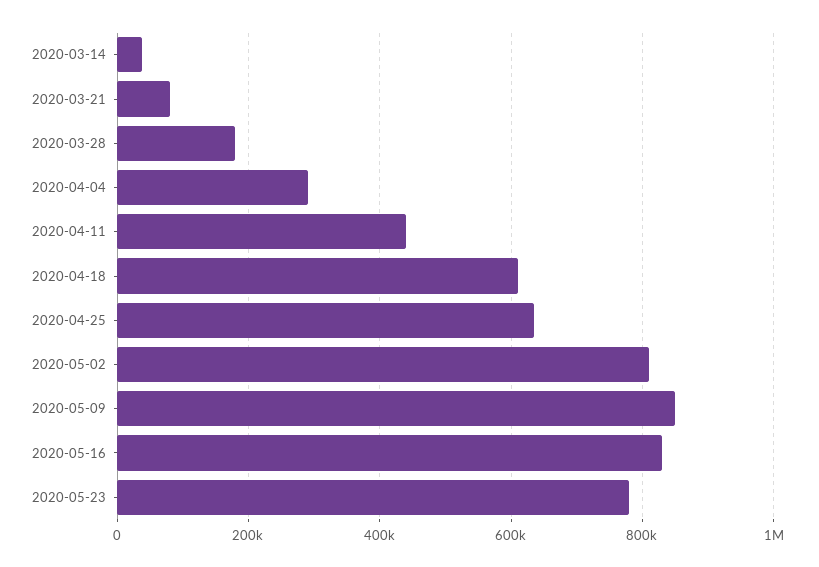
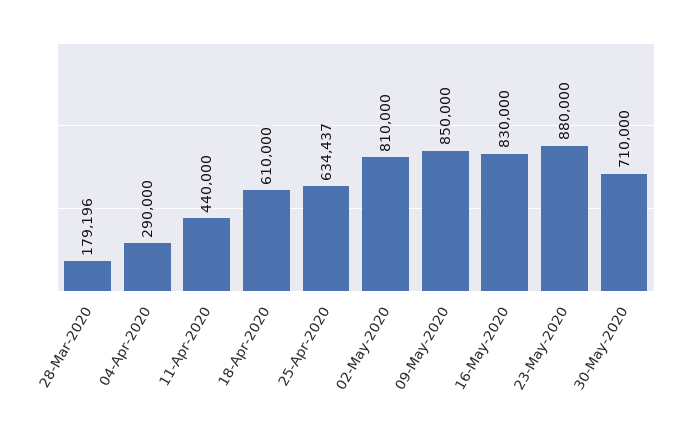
2020-03-14: 40000 -> none
2020-03-21: 80000 -> none
2020-05-23: 780000 -> 880000
30-May-2020: none -> 710000

